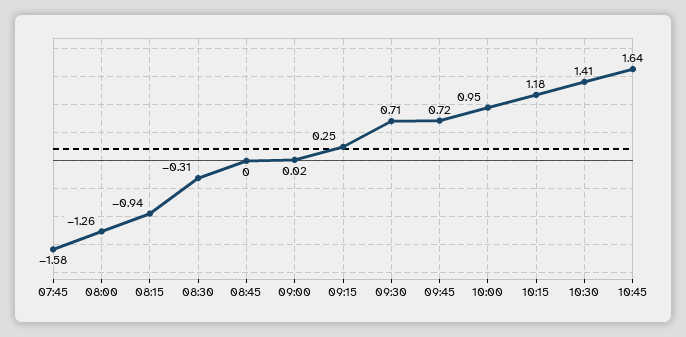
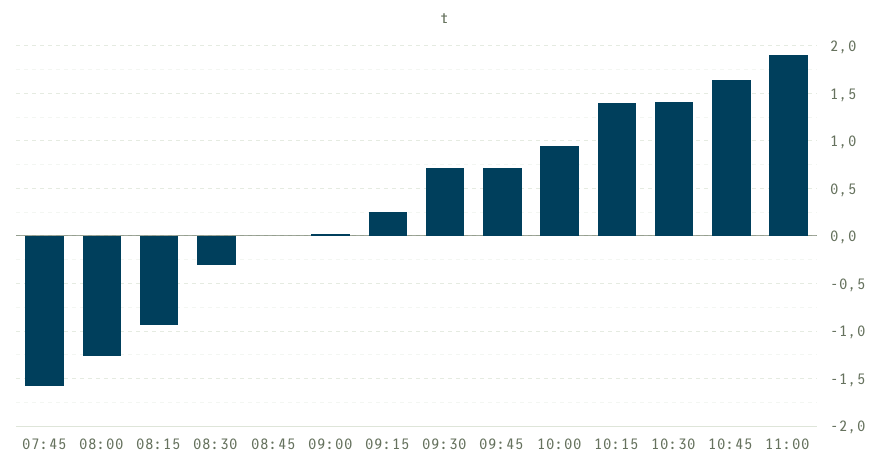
10:15: 1.18 -> 1.4
11:00: none -> 1.9

